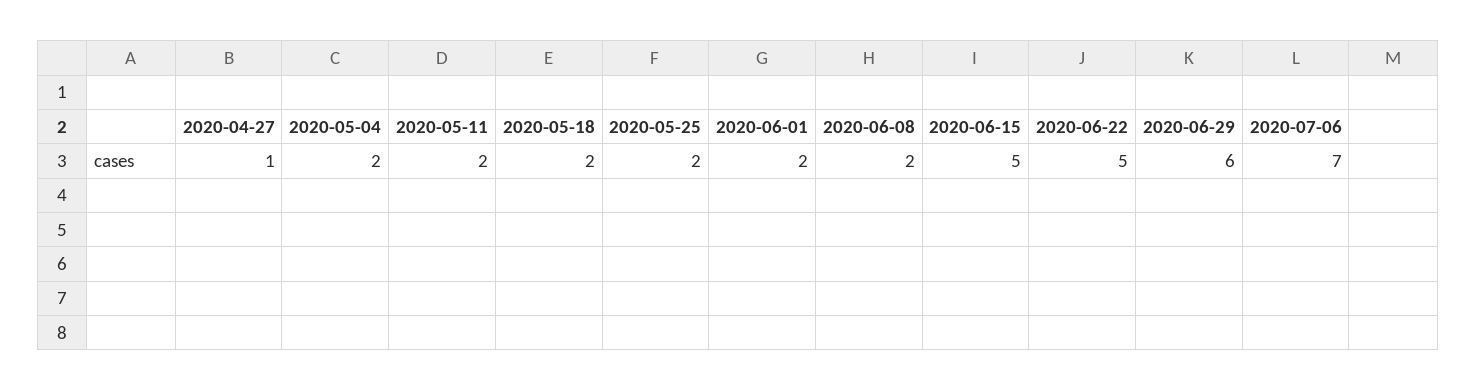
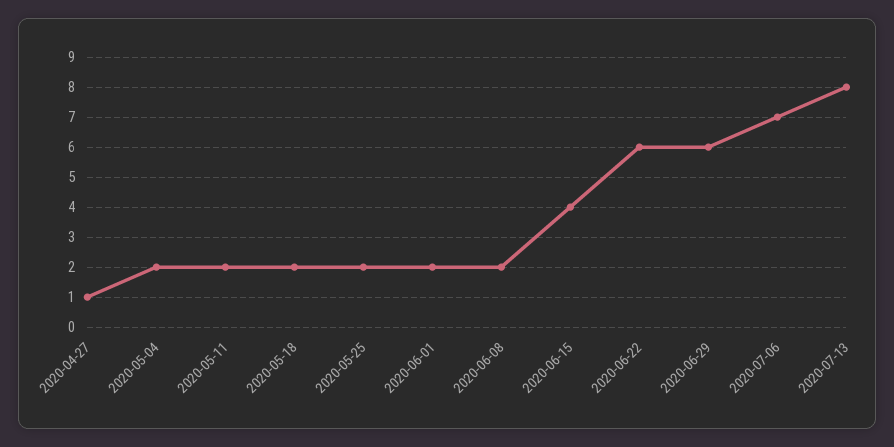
2020-06-15: 5 -> 4
2020-06-22: 5 -> 6
2020-07-13: none -> 8

